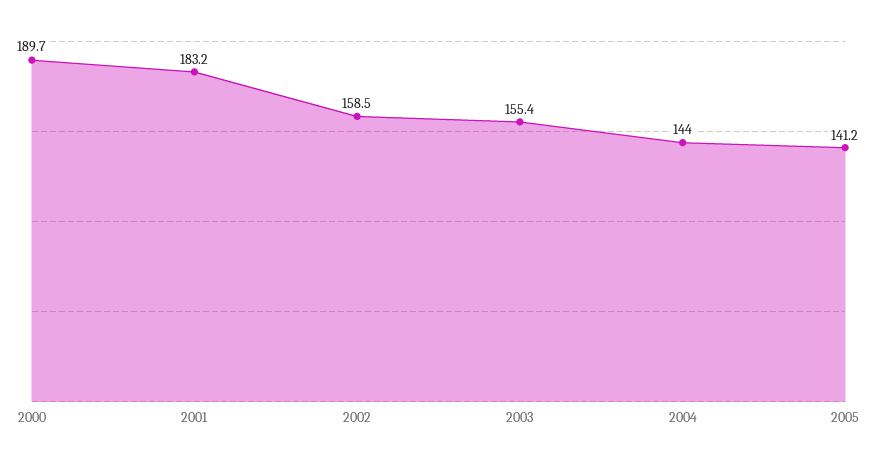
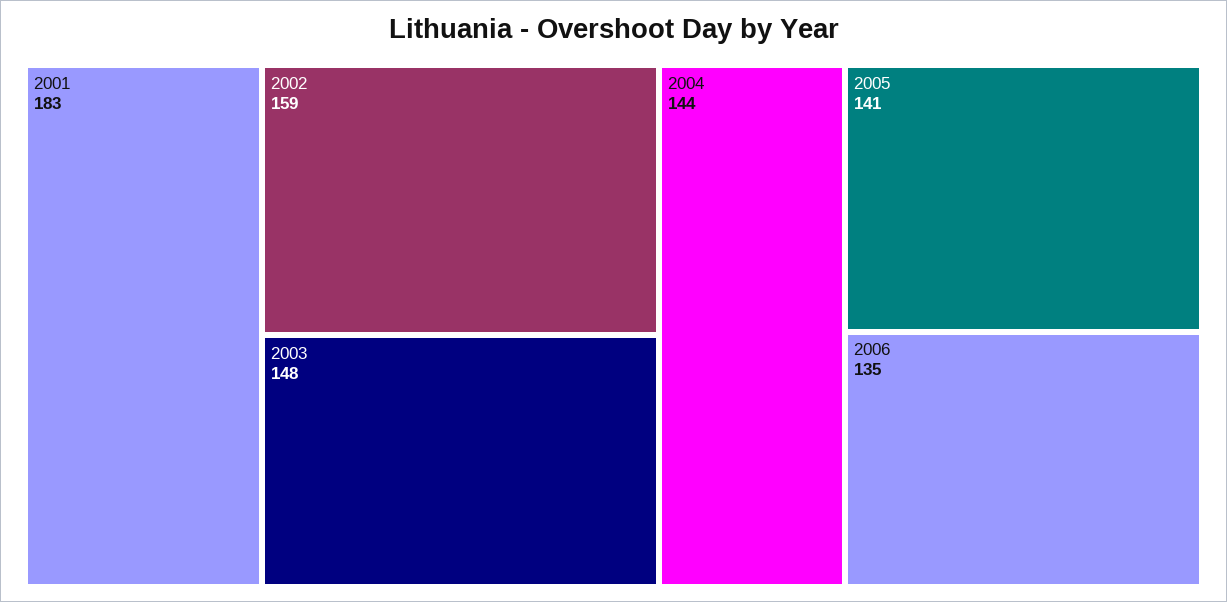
2000: 189.7 -> none
2003: 155.4 -> 148
2006: none -> 135

